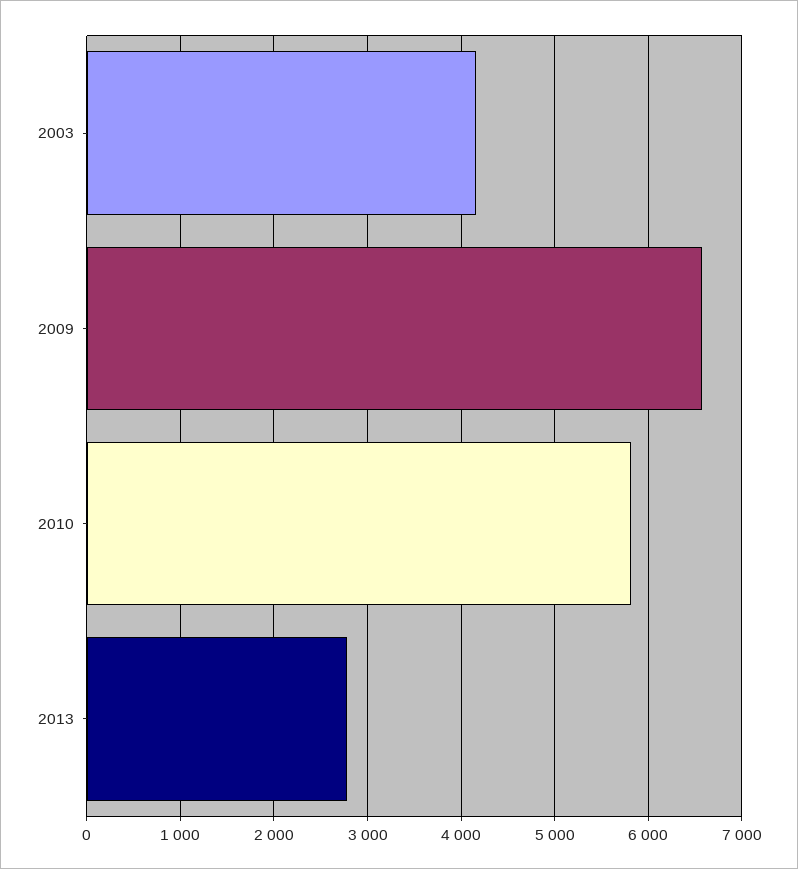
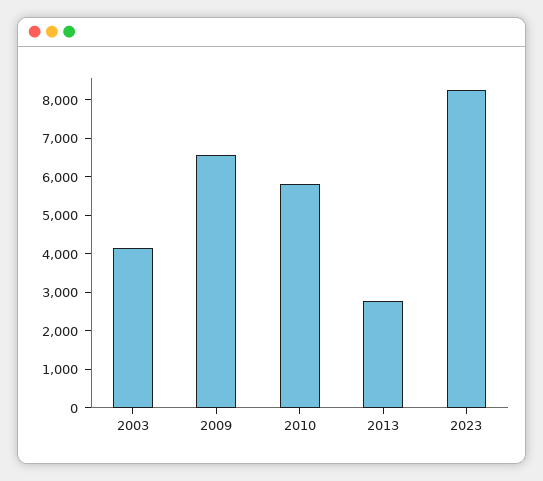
2023: none -> 8250

